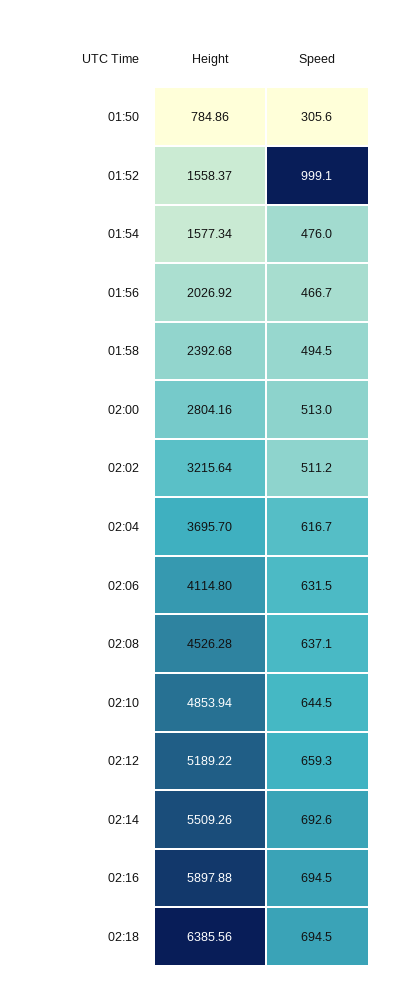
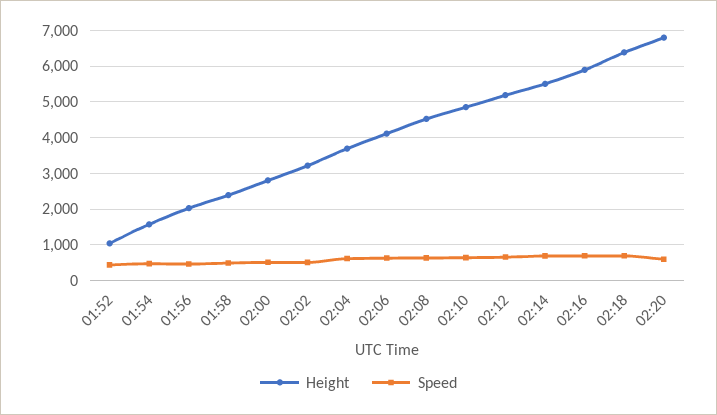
Height, 01:50: 784.86 -> none
Speed, 01:50: 305.6 -> none
Height, 01:52: 1558.37 -> 1000
Speed, 01:52: 999.1 -> 400
Height, 02:20: none -> 6800
Speed, 02:20: none -> 600

